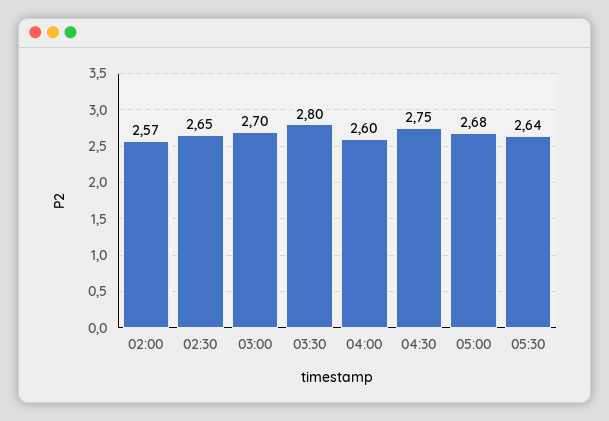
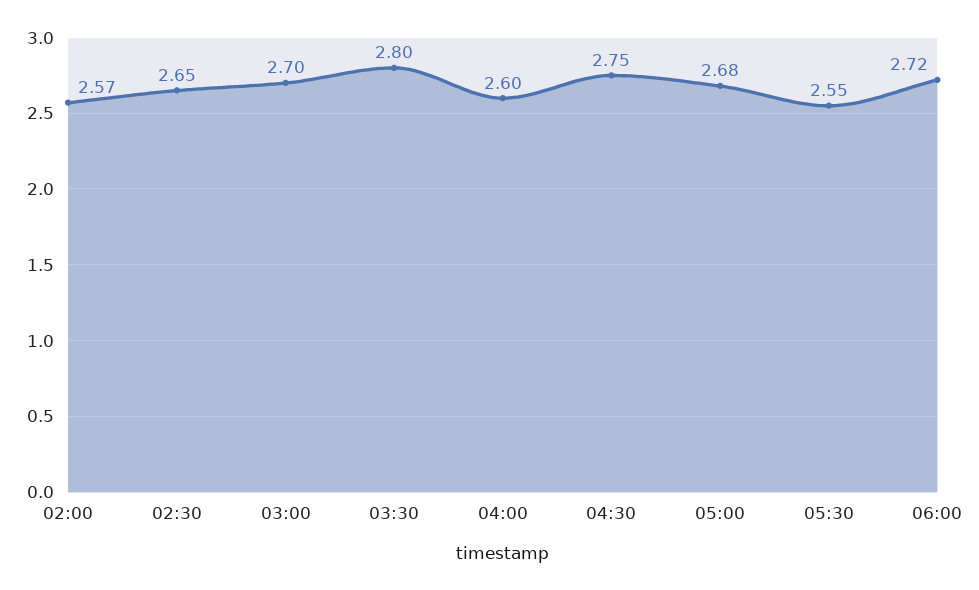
05:30: 2.64 -> 2.55
06:00: none -> 2.72

